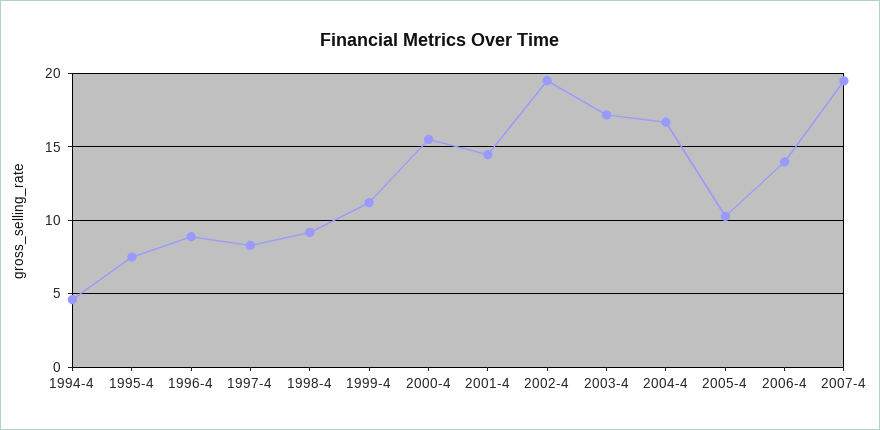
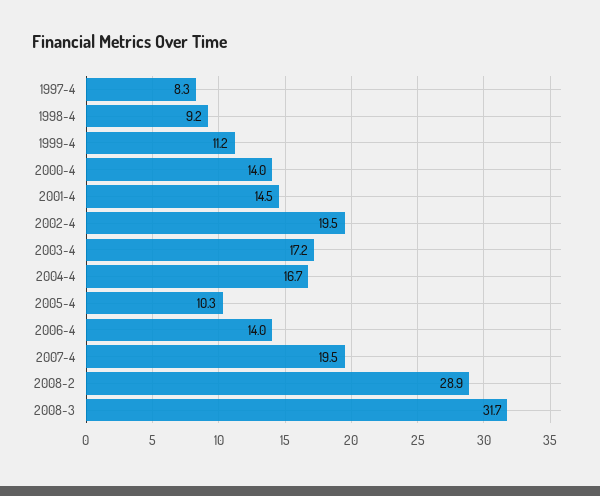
1994-4: 4.5 -> none
1995-4: 7.5 -> none
1996-4: 9 -> none
2000-4: 15.5 -> 14
2008-2: none -> 28.9
2008-3: none -> 31.7

